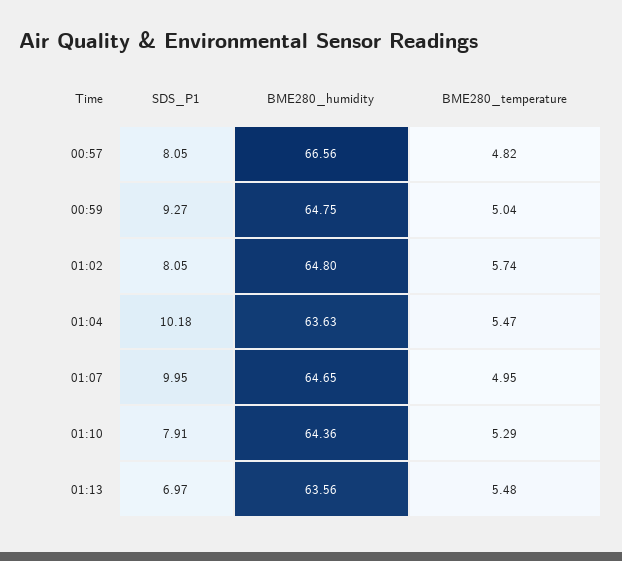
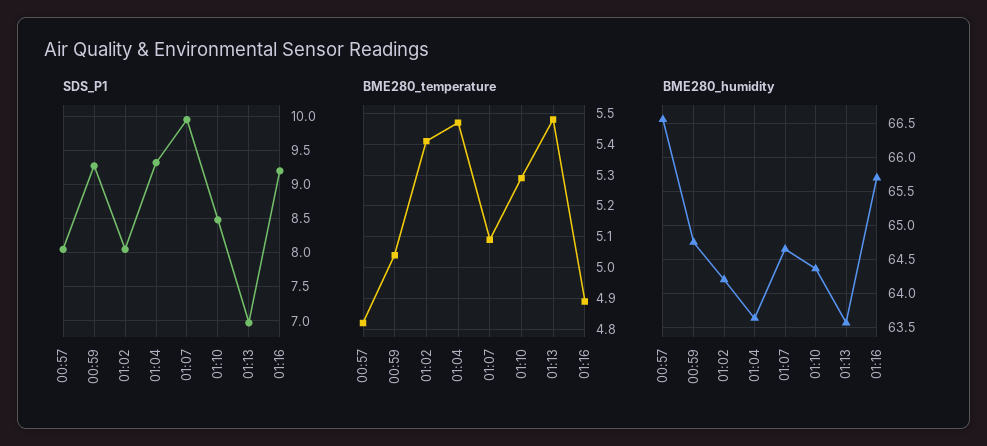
BME280_humidity, 01:02: 64.8 -> 64.2
BME280_temperature, 01:02: 5.74 -> 5.4
SDS_P1, 01:04: 10.18 -> 9.3
BME280_temperature, 01:07: 4.95 -> 5.1
SDS_P1, 01:10: 7.91 -> 8.5
SDS_P1, 01:16: none -> 9.2
BME280_temperature, 01:16: none -> 4.9
BME280_humidity, 01:16: none -> 65.7

